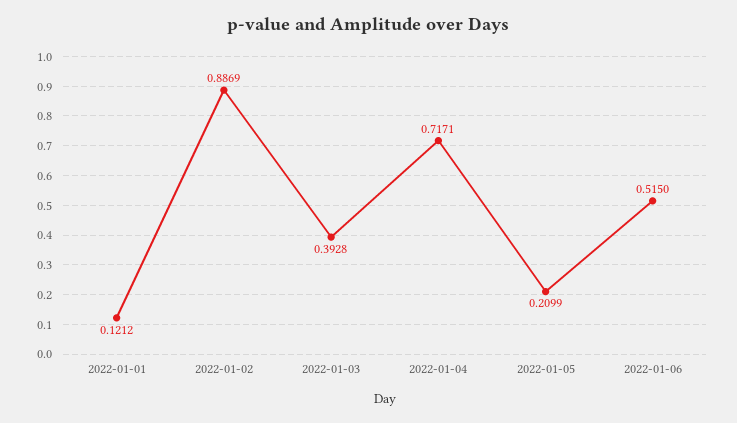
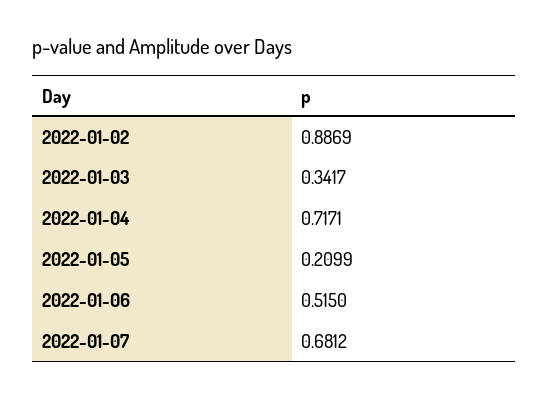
2022-01-01: 0.1212 -> none
2022-01-03: 0.3928 -> 0.3417
2022-01-07: none -> 0.6812

